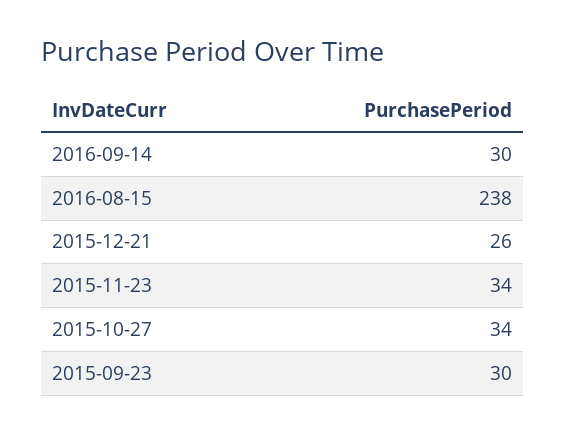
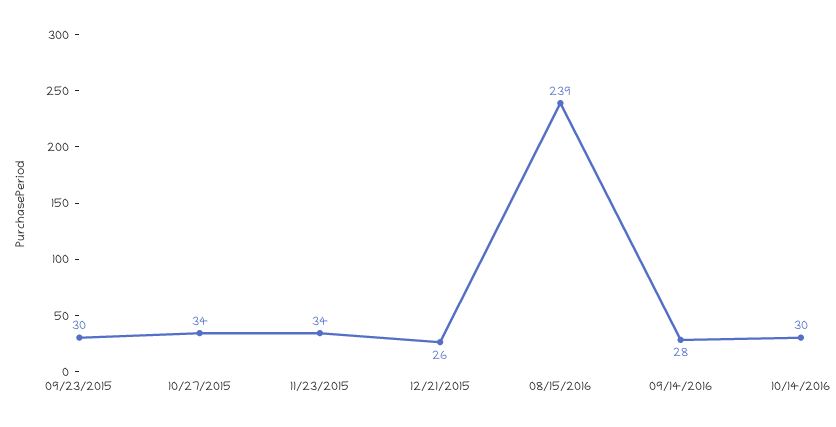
2016-09-14: 30 -> 28
2016-08-15: 238 -> 239
10/14/2016: none -> 30

